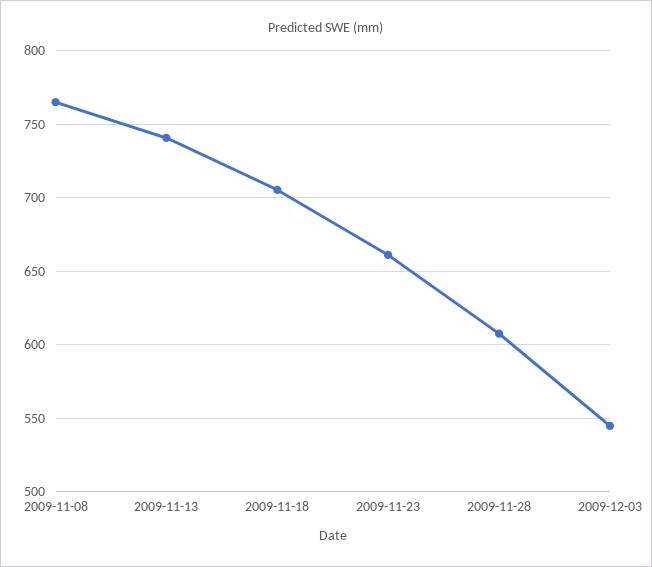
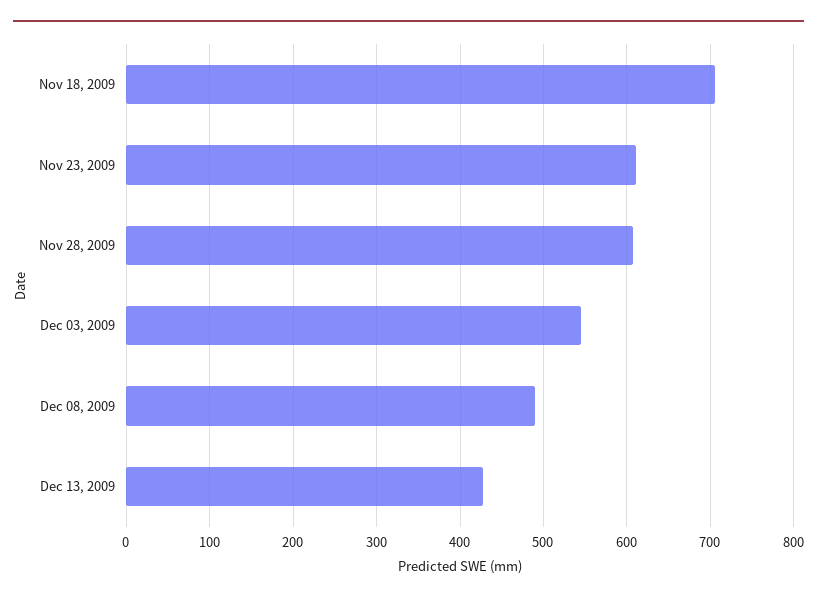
2009-11-08: 765 -> none
2009-11-13: 740 -> none
2009-11-23: 660 -> 610
Dec 08, 2009: none -> 490
Dec 13, 2009: none -> 430

